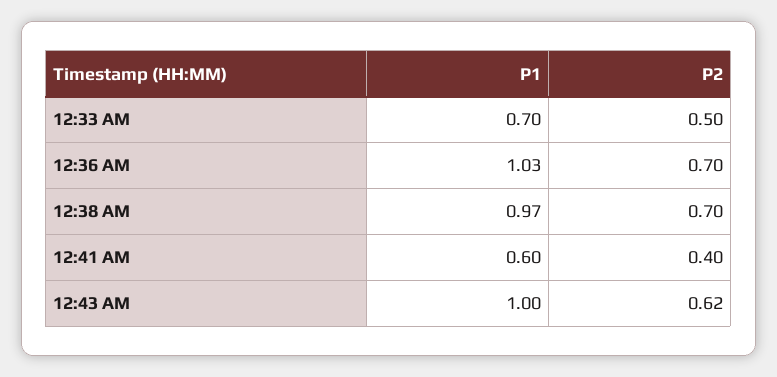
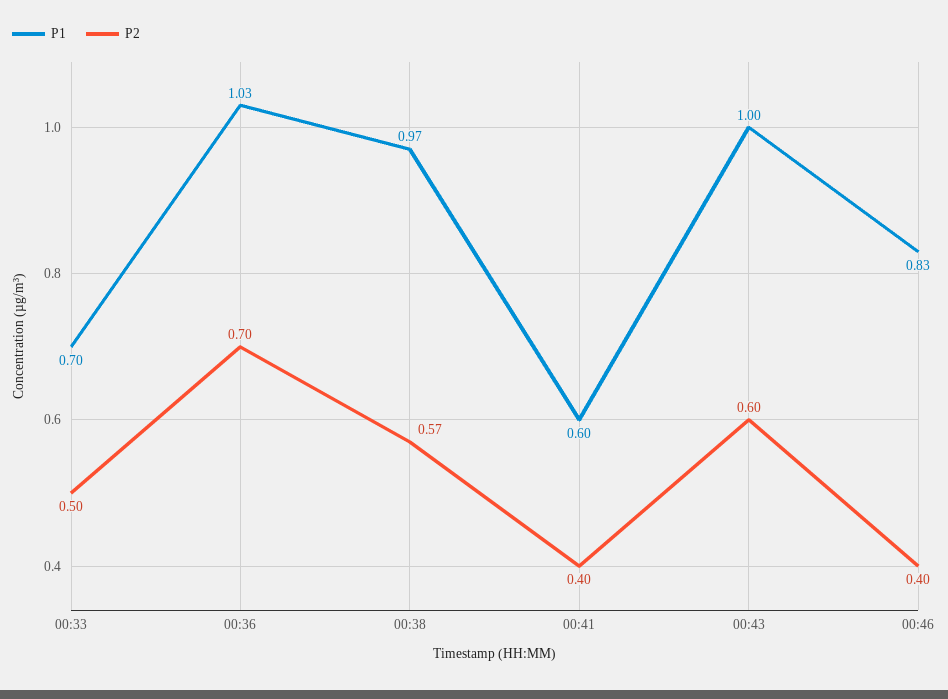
P2, 12:38 AM: 0.7 -> 0.57
P2, 12:43 AM: 0.62 -> 0.6
P1, 00:46: none -> 0.83
P2, 00:46: none -> 0.4

